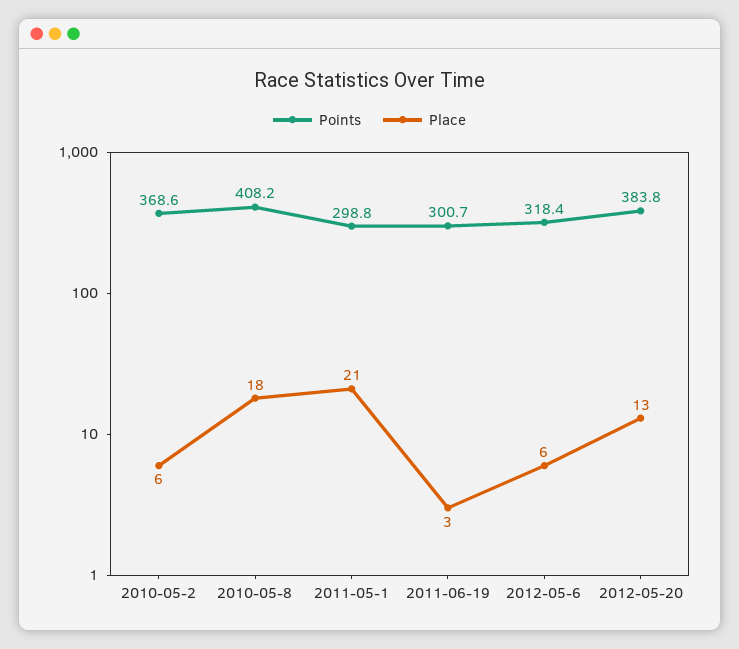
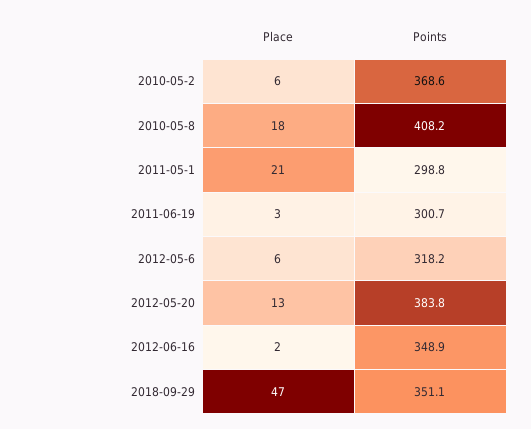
Points, 2012-05-6: 318.4 -> 318.2
Place, 2012-06-16: none -> 2
Points, 2012-06-16: none -> 348.9
Place, 2018-09-29: none -> 47
Points, 2018-09-29: none -> 351.1

